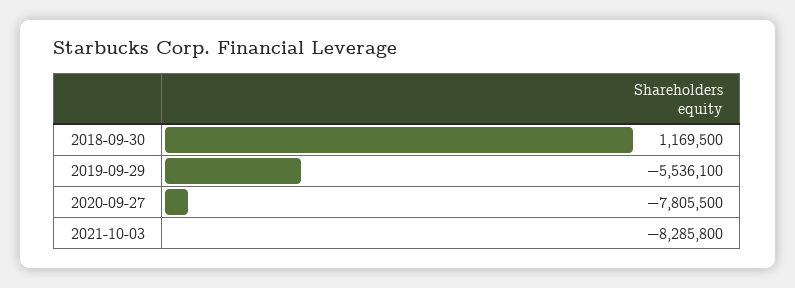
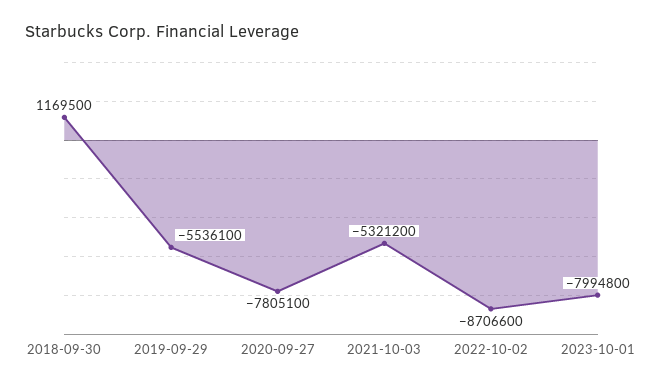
2020-09-27: -7805500 -> -7805100
2021-10-03: -8285800 -> -5321200
2022-10-02: none -> -8706600
2023-10-01: none -> -7994800

